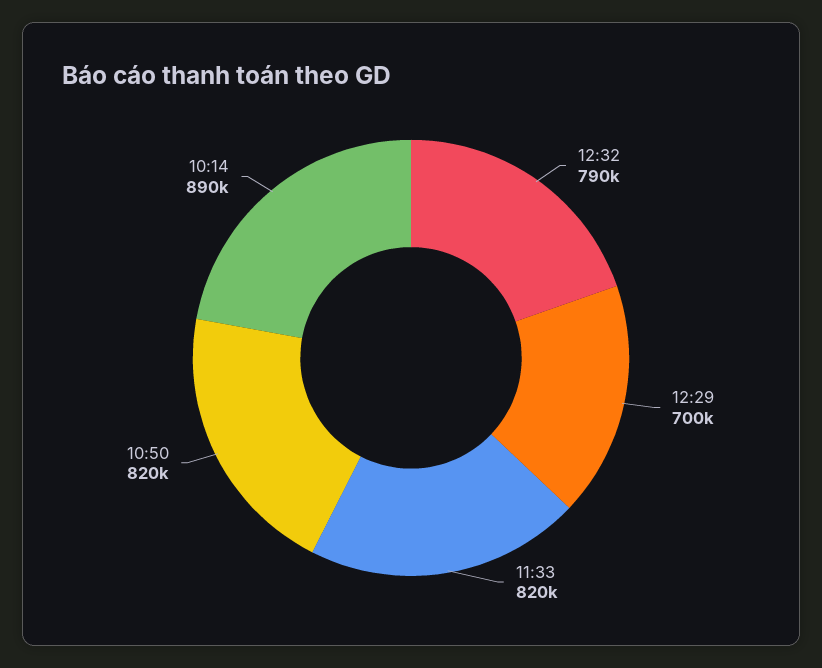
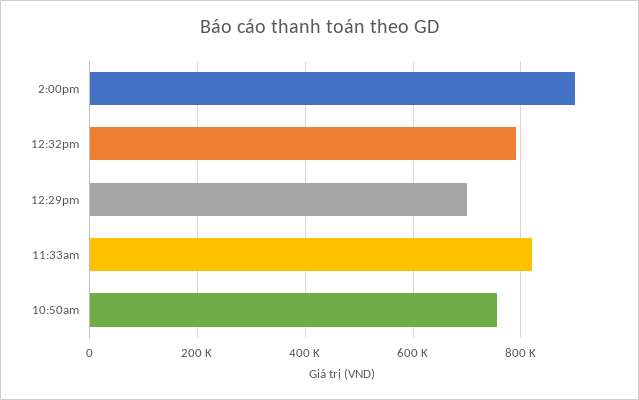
10:50: 820000 -> 760000
10:14: 890000 -> none
2:00pm: none -> 900000

